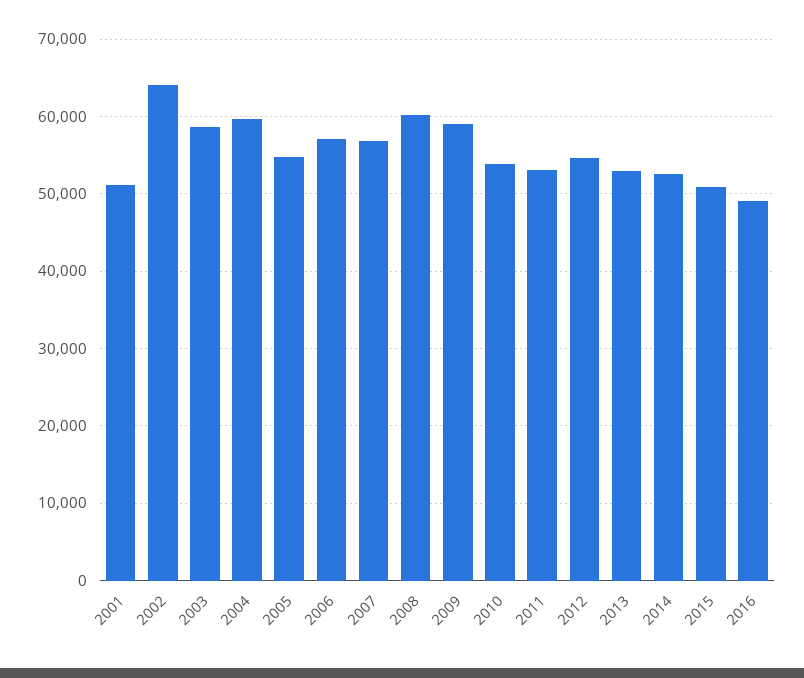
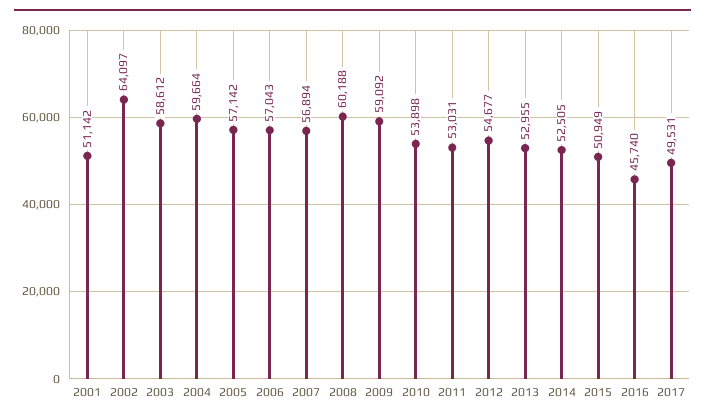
2005: 55000 -> 57142
2016: 49000 -> 45740
2017: none -> 49531

